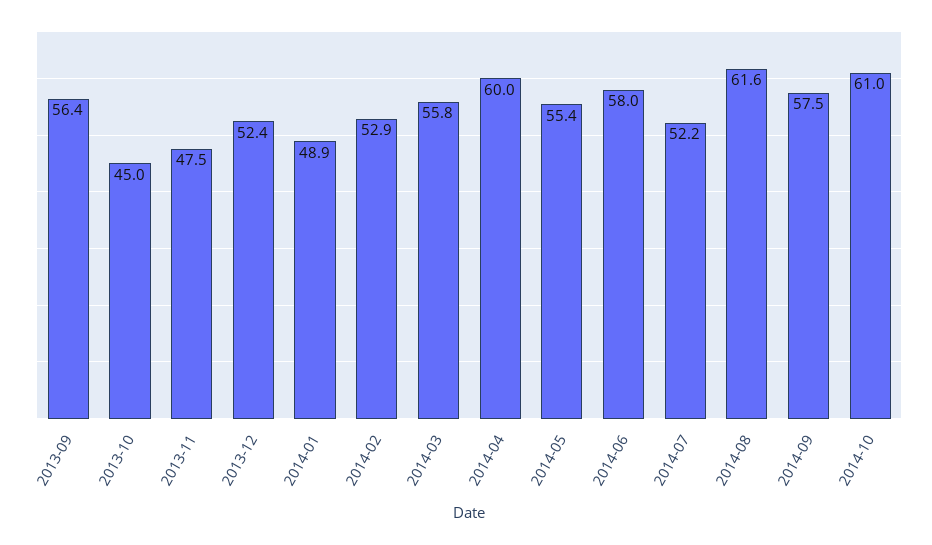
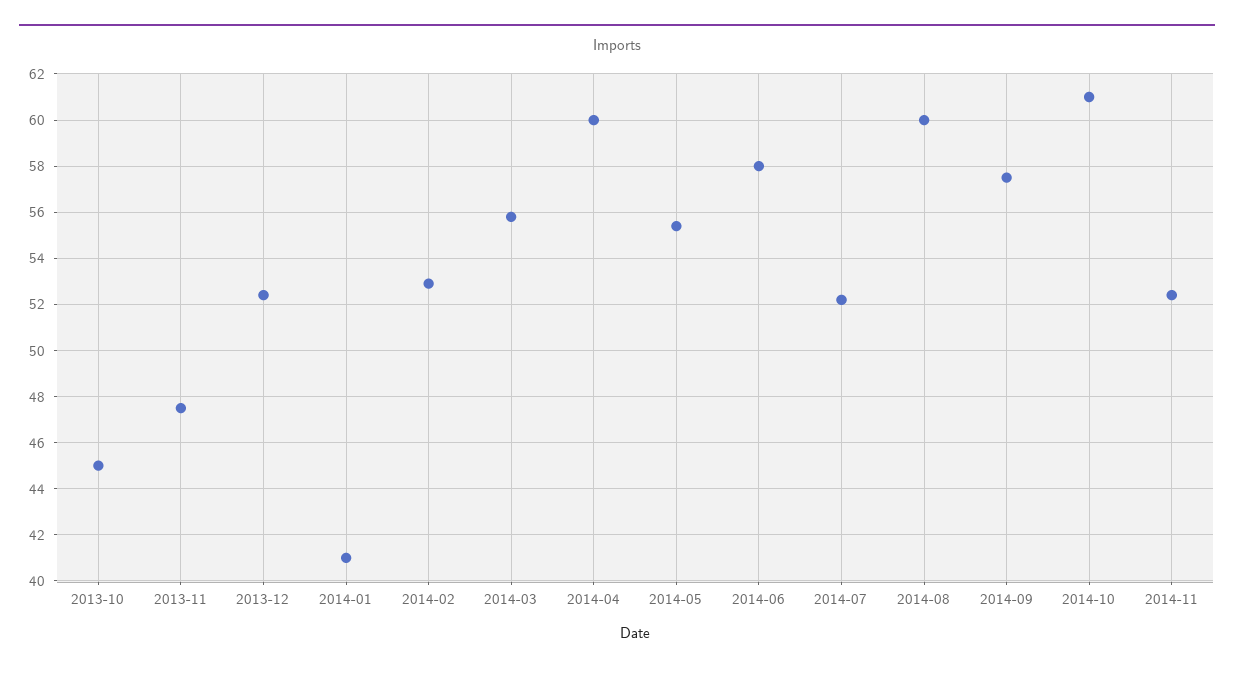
2013-09: 56.4 -> none
2014-01: 48.9 -> 41
2014-08: 61.6 -> 60
2014-11: none -> 52.5

